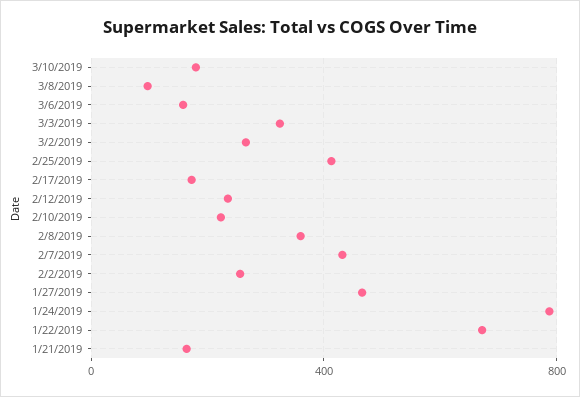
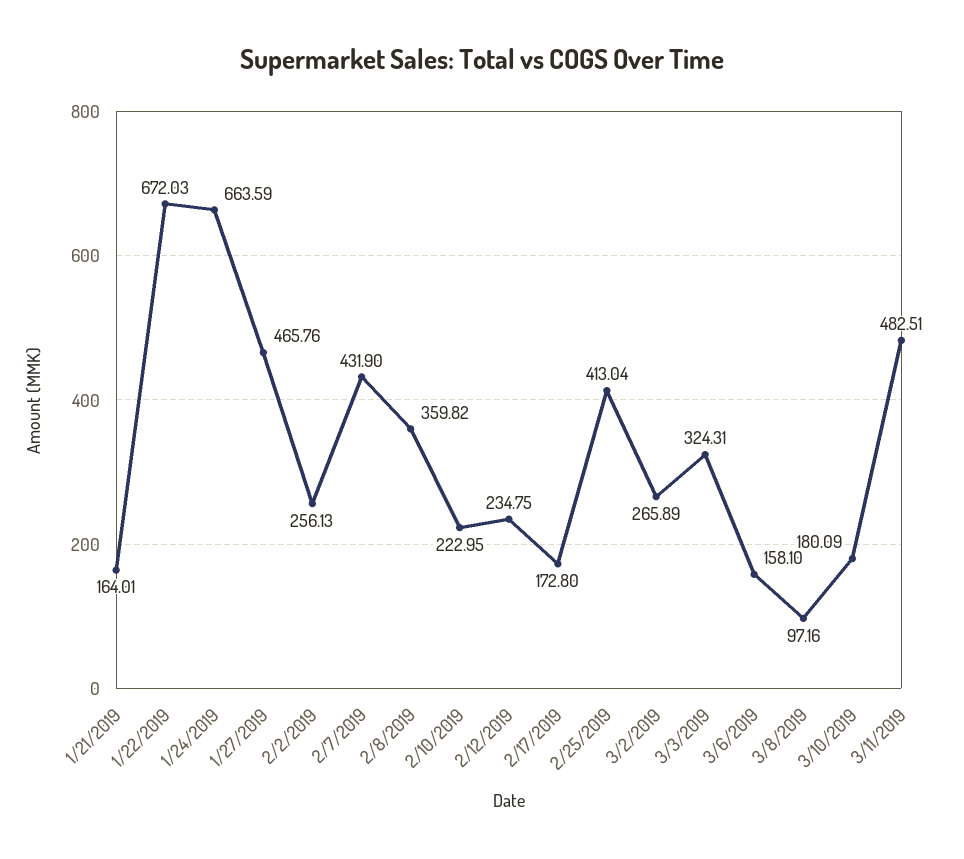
1/24/2019: 800 -> 663.59
3/11/2019: none -> 482.51

